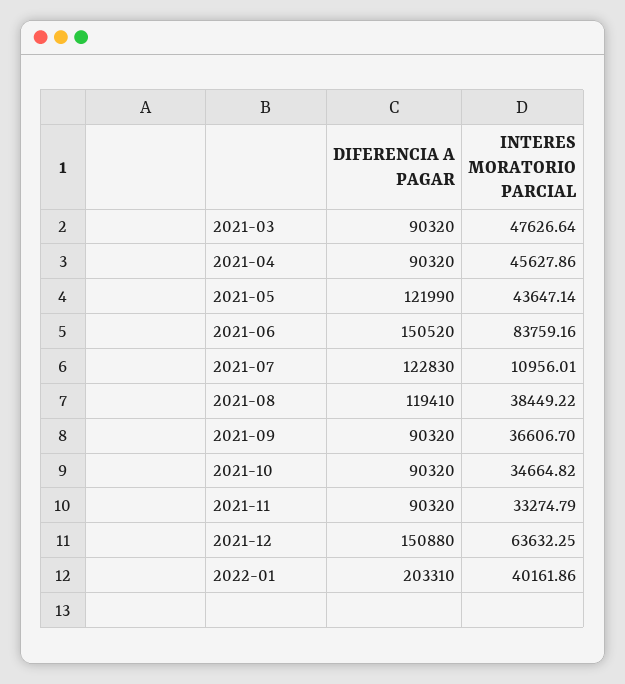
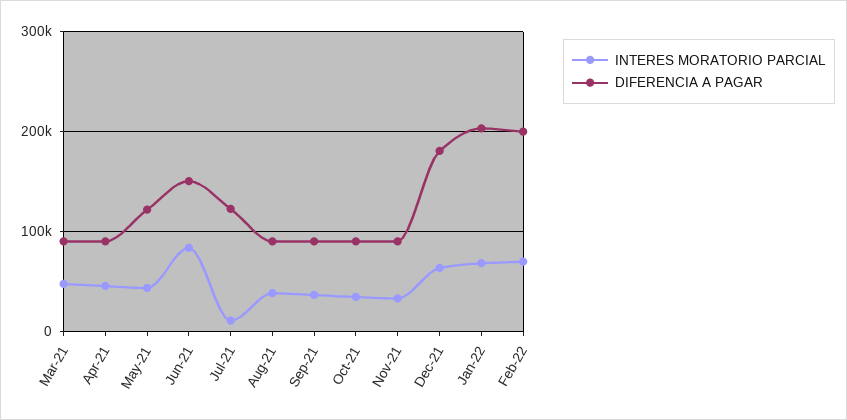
DIFERENCIA A PAGAR, 2021-08: 119410 -> 90000
DIFERENCIA A PAGAR, 2021-12: 150880 -> 180000
INTERES MORATORIO PARCIAL, 2022-01: 40161.86 -> 70000
INTERES MORATORIO PARCIAL, Feb-22: none -> 70000
DIFERENCIA A PAGAR, Feb-22: none -> 200000

